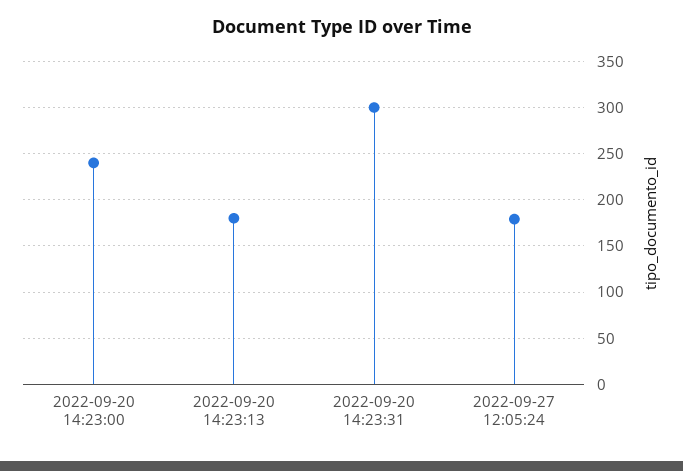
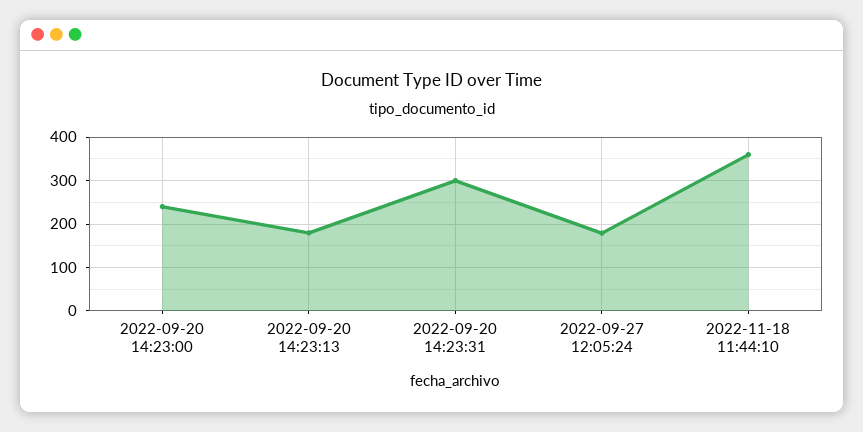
2022-11-18 11:44:10: none -> 360

